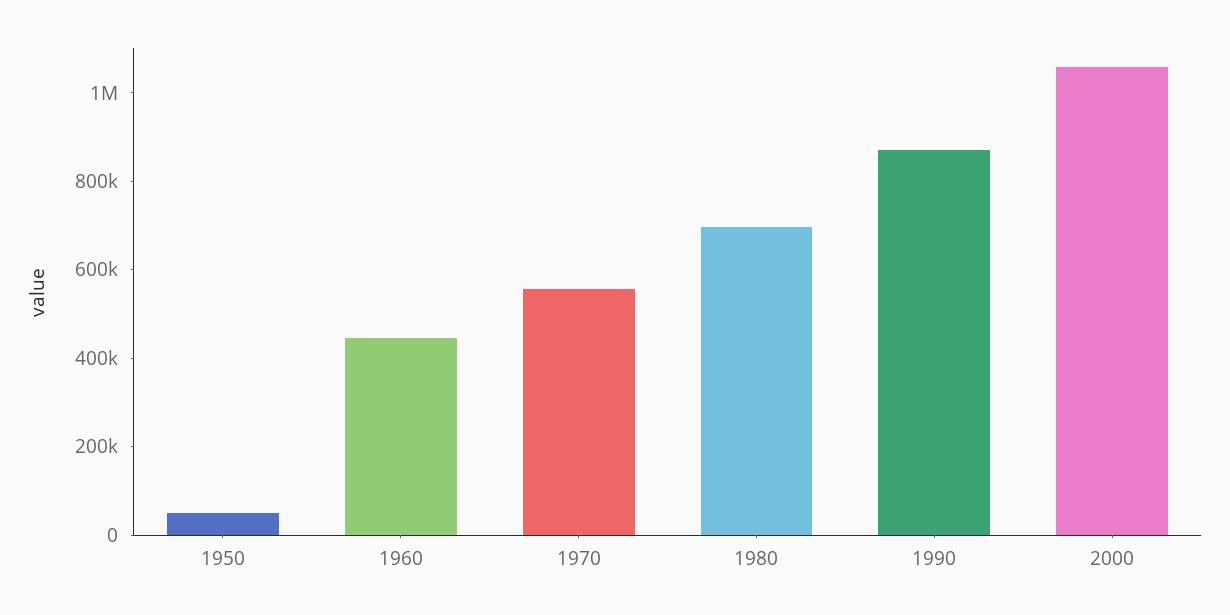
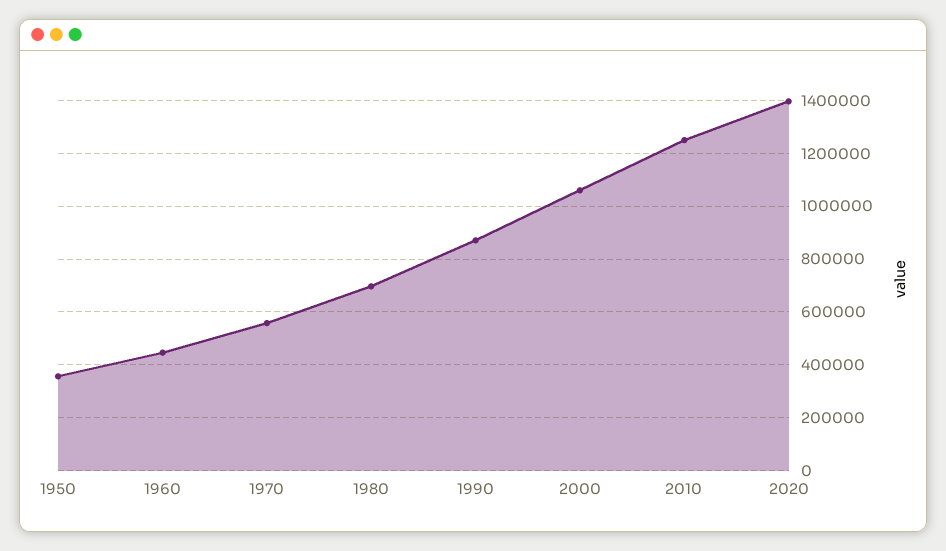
1950: 50000 -> 350000
2010: none -> 1250000
2020: none -> 1400000

